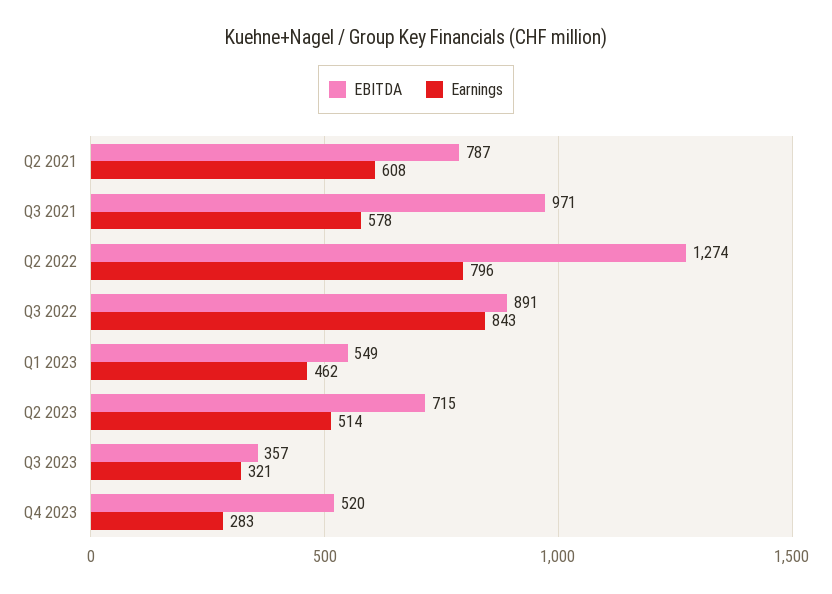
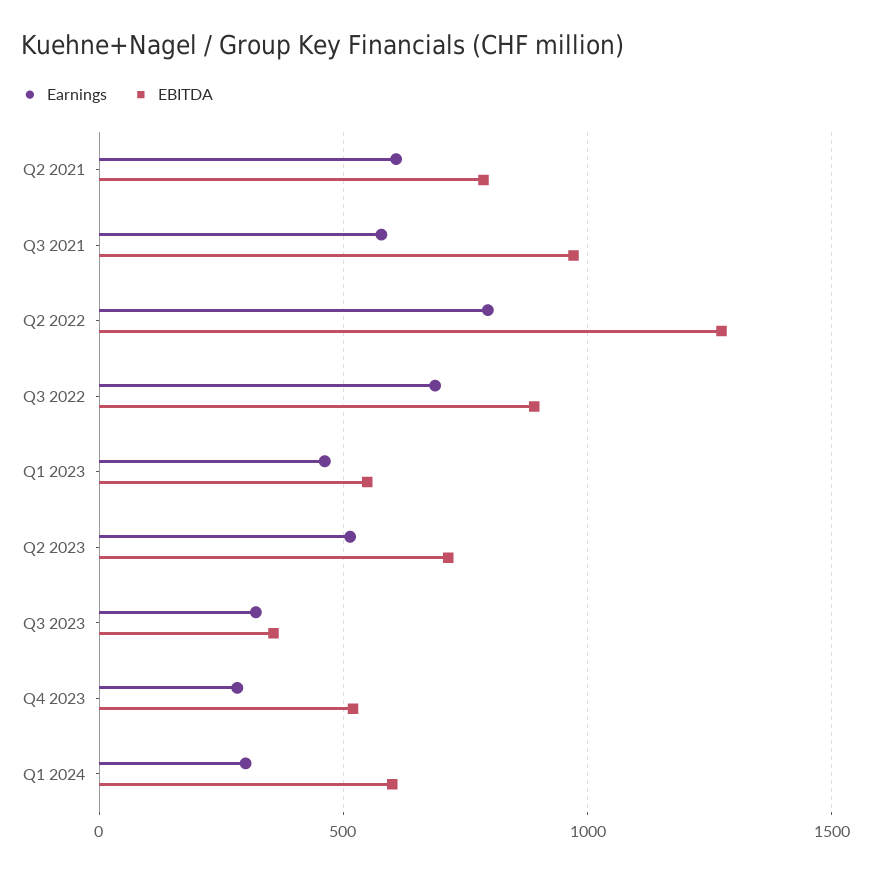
Earnings, Q3 2022: 843 -> 700
Earnings, Q1 2024: none -> 300
EBITDA, Q1 2024: none -> 600

